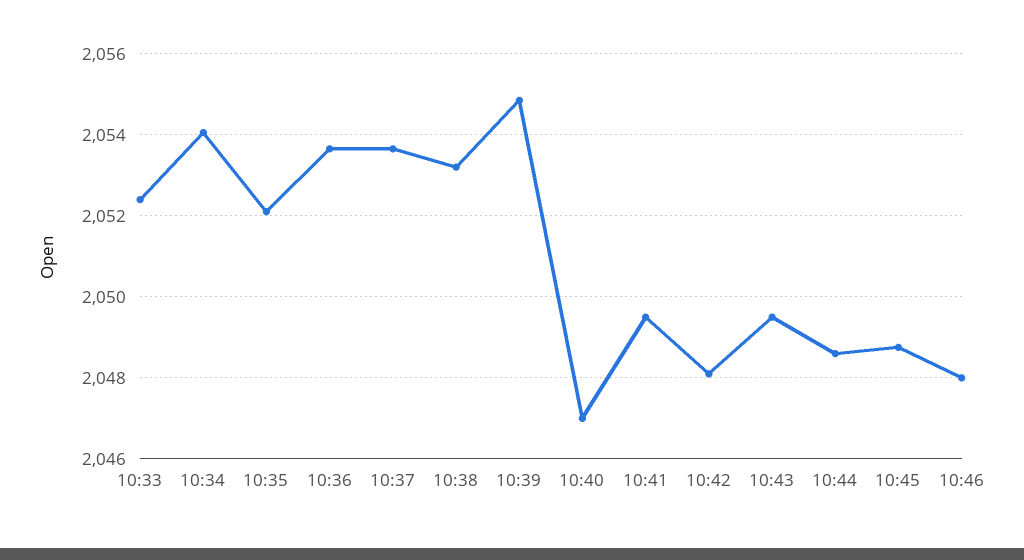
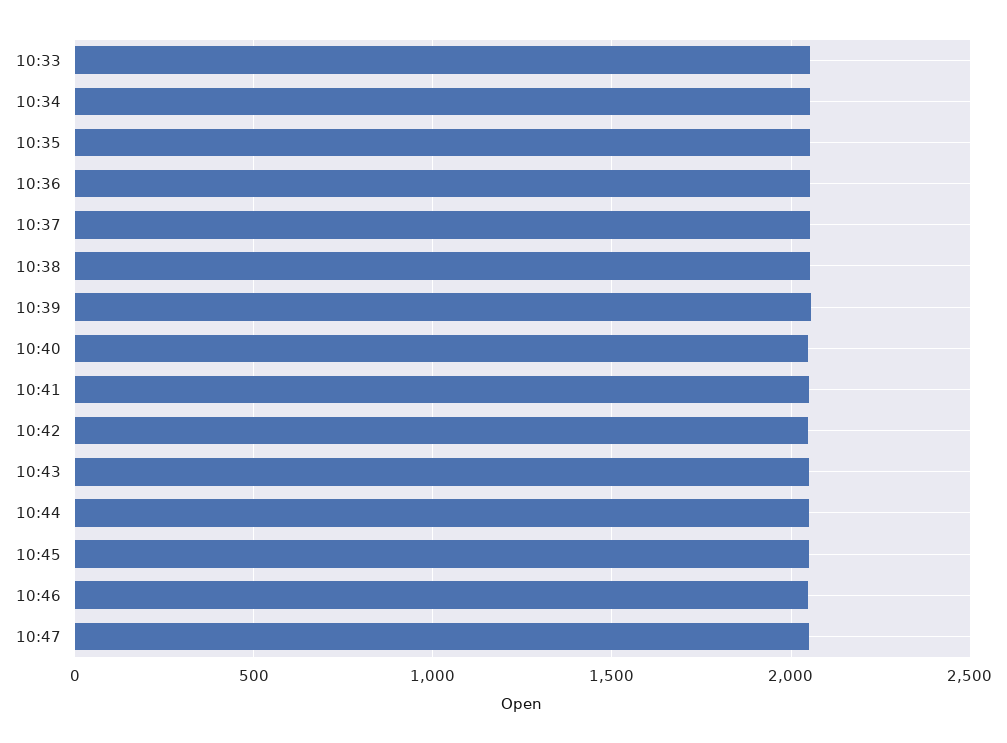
10:47: none -> 2050

